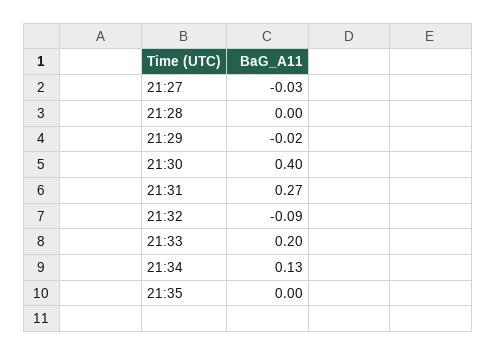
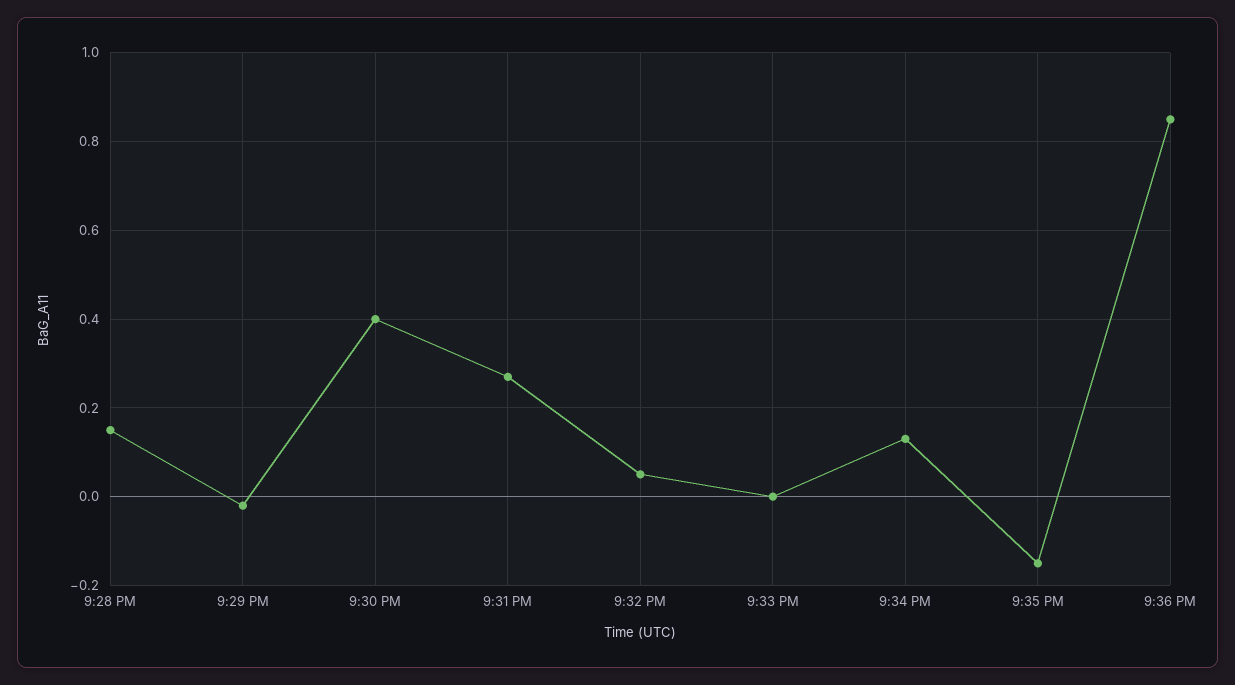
21:27: -0.03 -> none
21:28: 0 -> 0.15
21:32: -0.09 -> 0.05
21:33: 0.2 -> 0
21:35: 0 -> -0.15
9:36 PM: none -> 0.85

